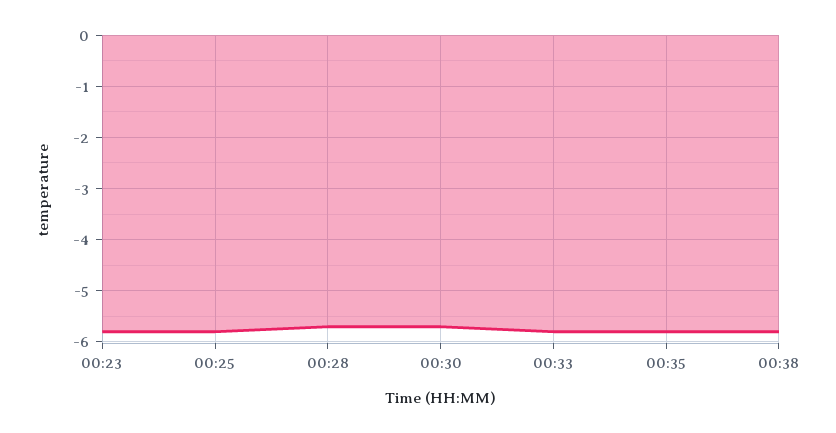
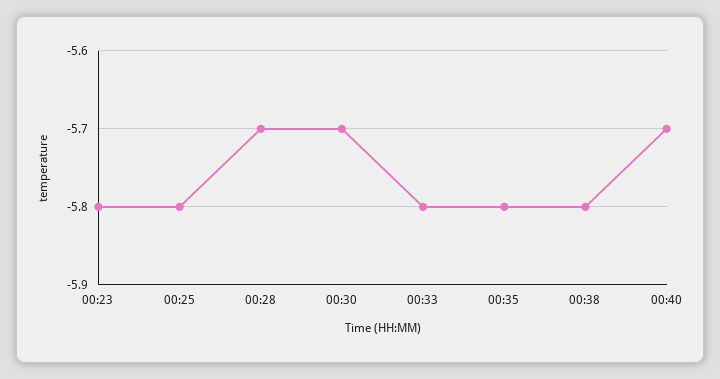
00:40: none -> -5.7

